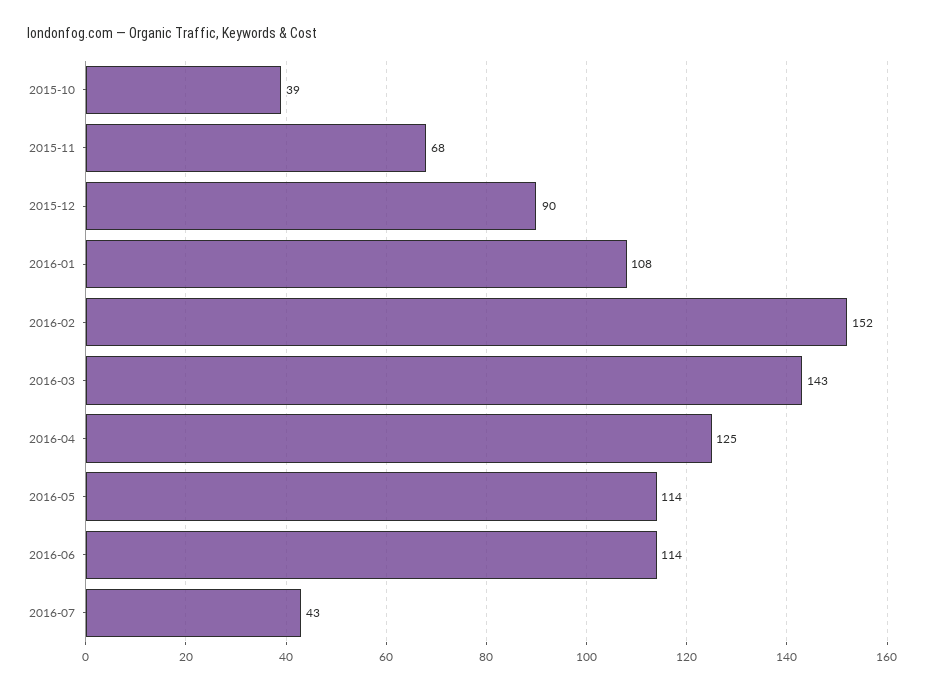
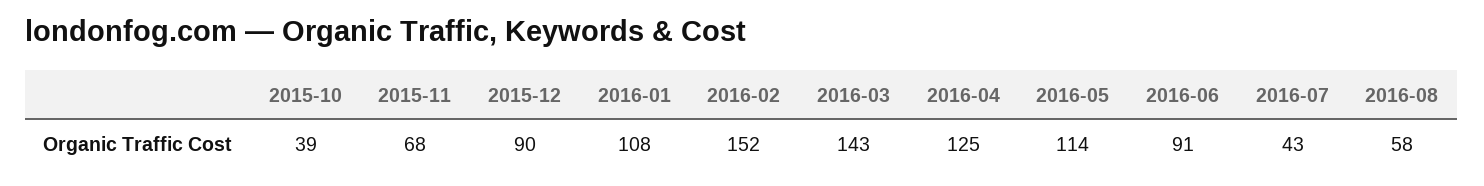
2016-06: 114 -> 91
2016-08: none -> 58

